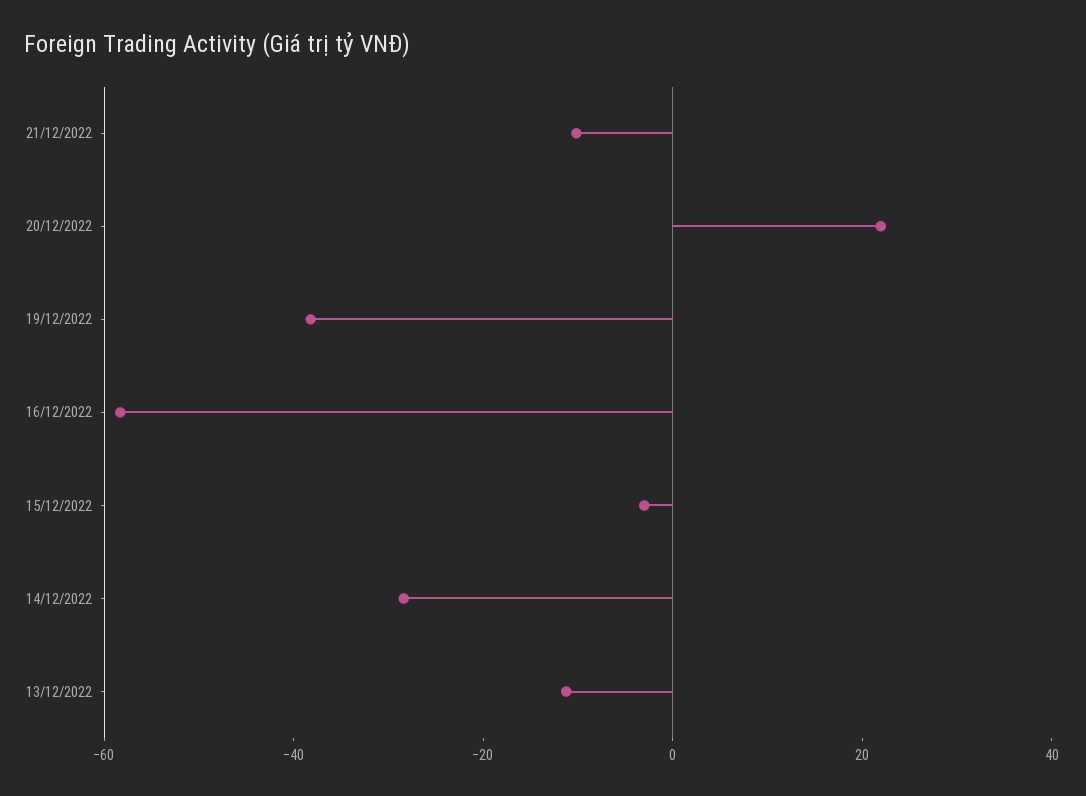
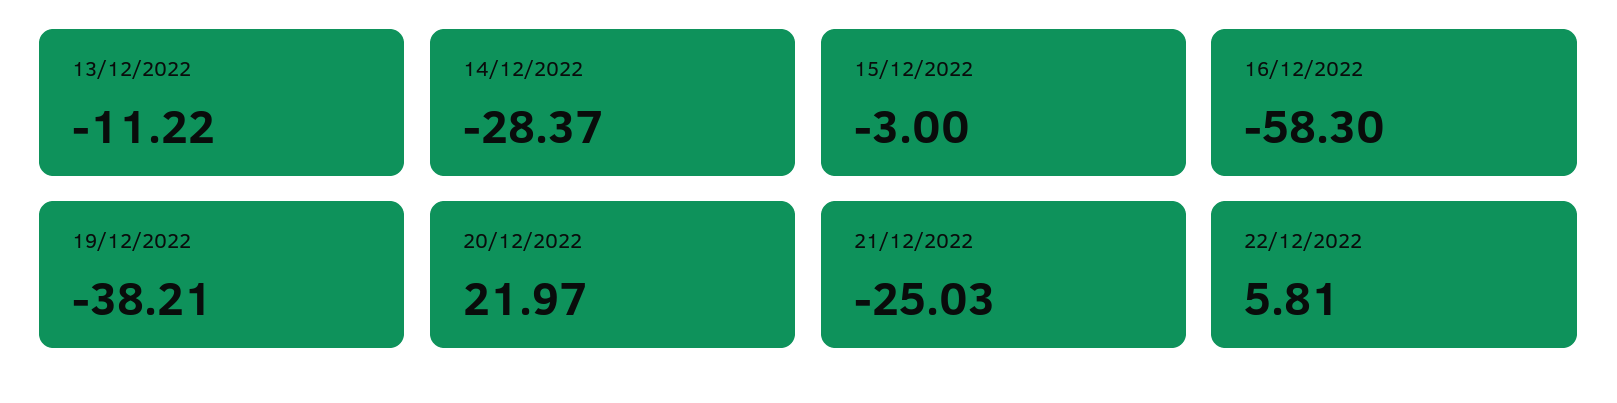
21/12/2022: -10 -> -25.03
22/12/2022: none -> 5.81

